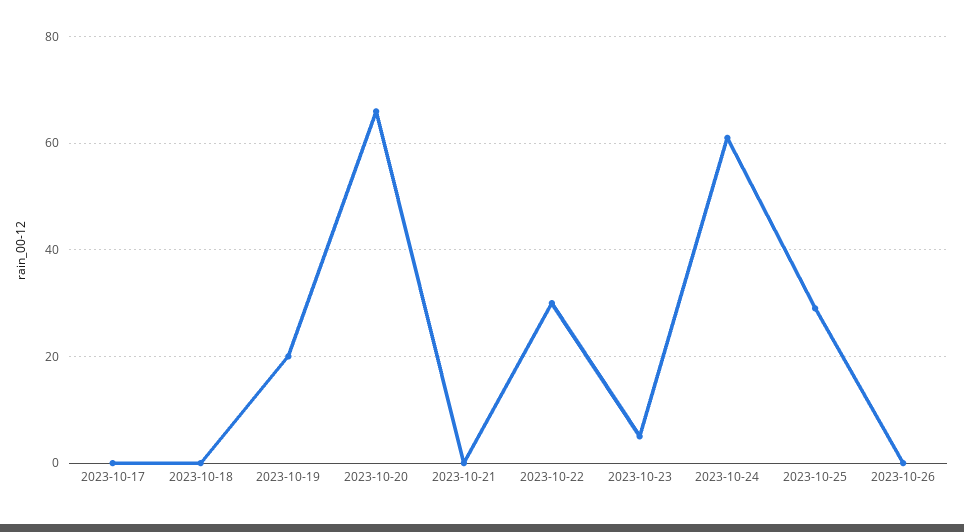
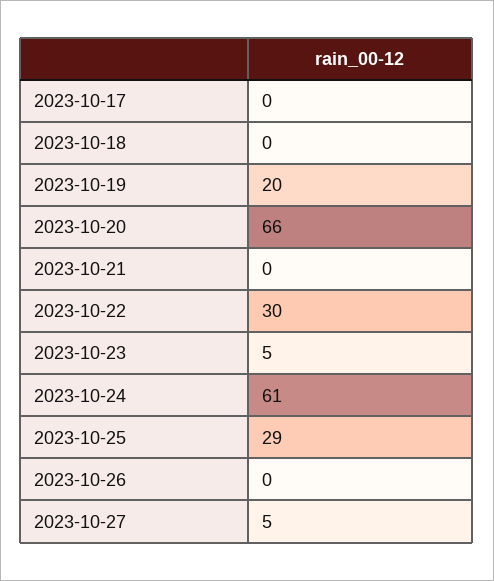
2023-10-27: none -> 5

